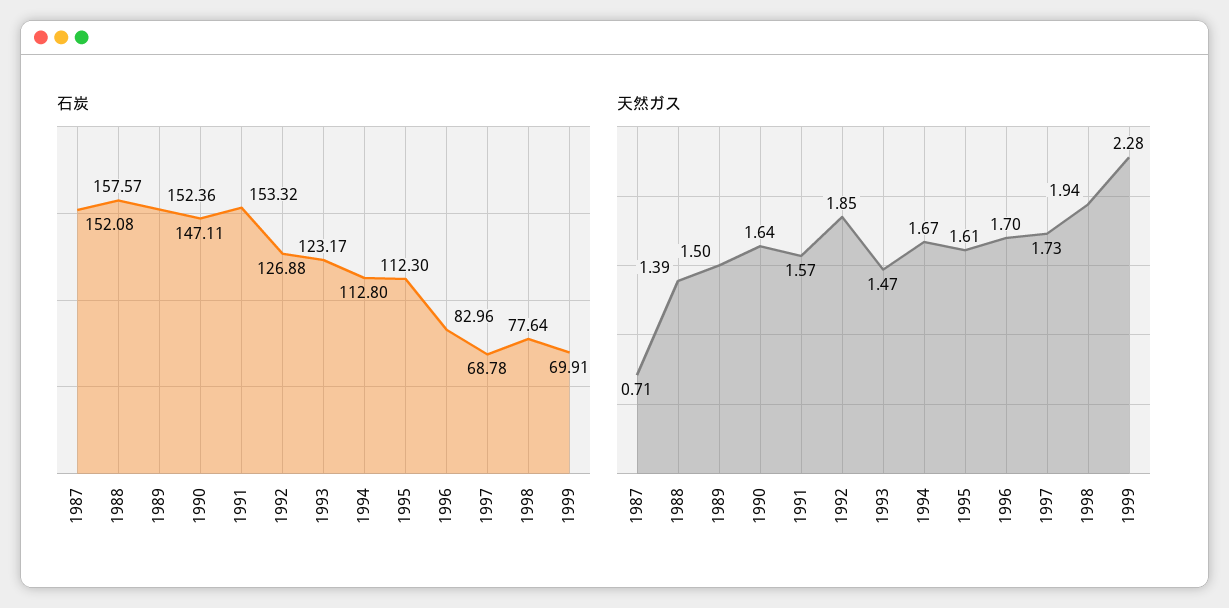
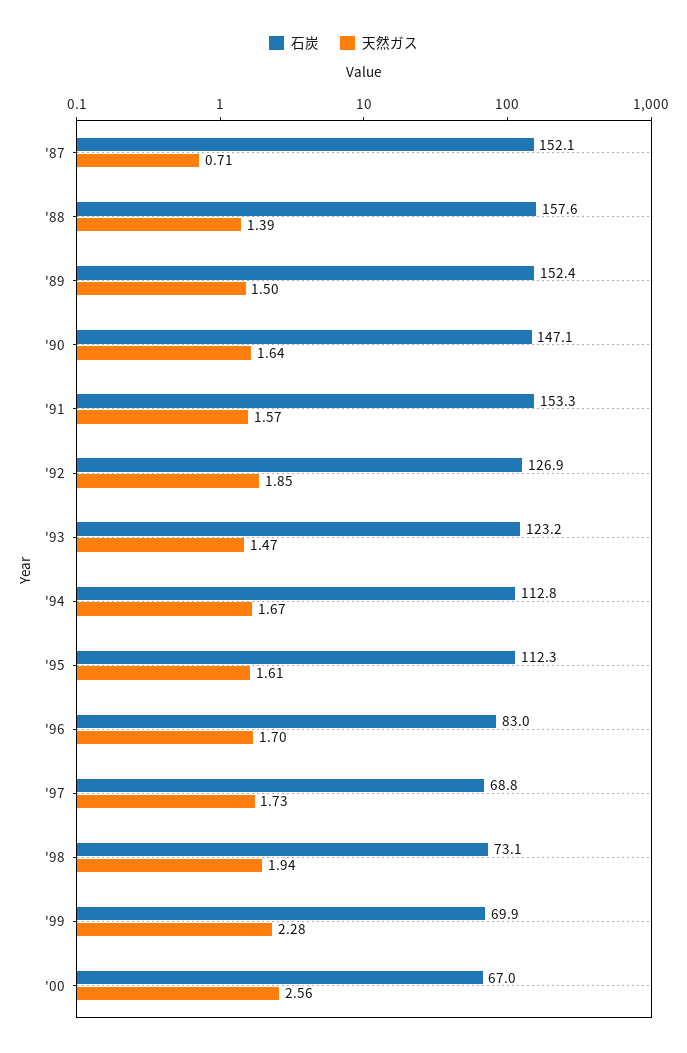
石炭, 1998: 77.64 -> 73.1
石炭, '00: none -> 67
天然ガス, '00: none -> 2.56

